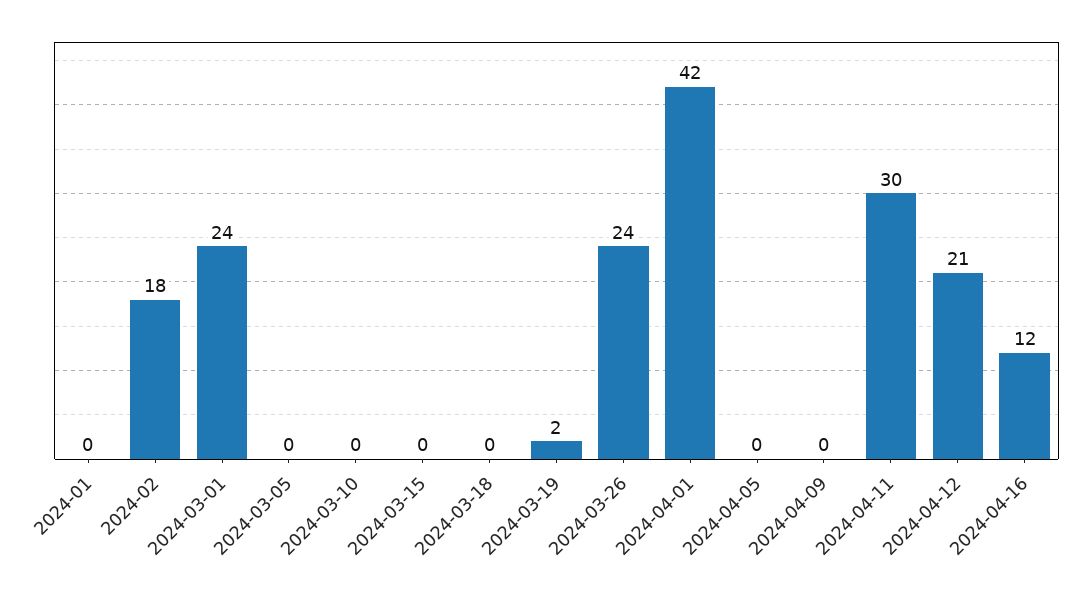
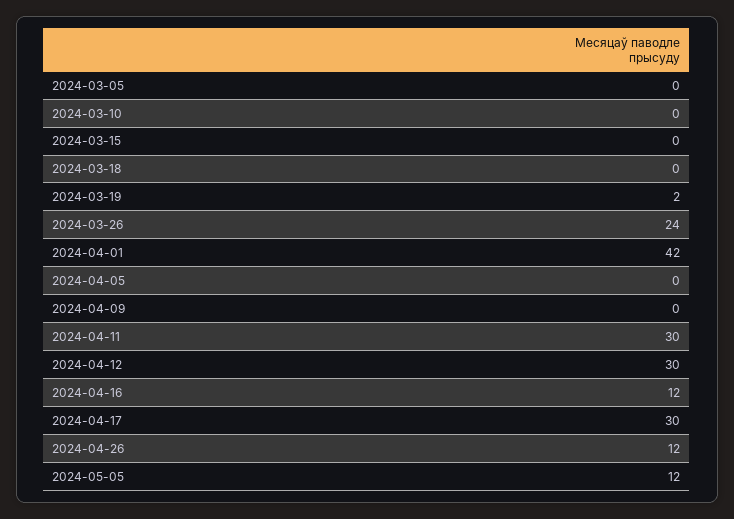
2024-01: 0 -> none
2024-02: 18 -> none
2024-03-01: 24 -> none
2024-04-12: 21 -> 30
2024-04-17: none -> 30
2024-04-26: none -> 12
2024-05-05: none -> 12

